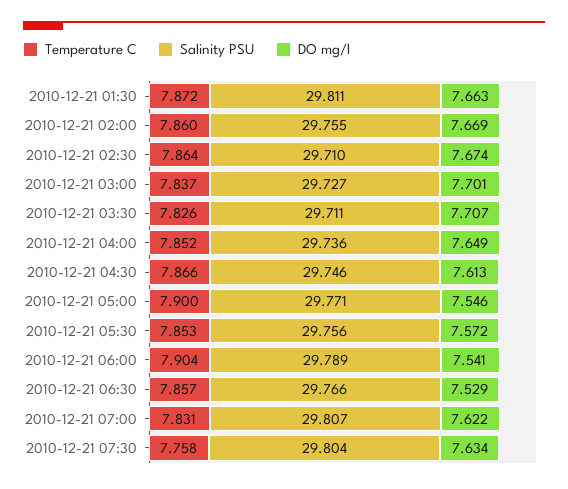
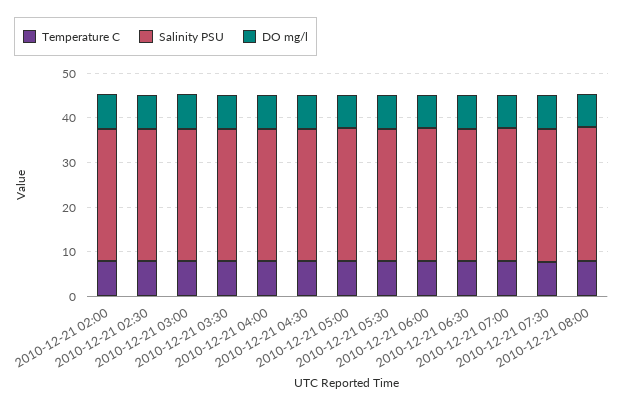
Temperature C, 2010-12-21 01:30: 7.872 -> none
Salinity PSU, 2010-12-21 01:30: 29.811 -> none
DO mg/l, 2010-12-21 01:30: 7.663 -> none
Temperature C, 2010-12-21 08:00: none -> 8
Salinity PSU, 2010-12-21 08:00: none -> 30
DO mg/l, 2010-12-21 08:00: none -> 8

